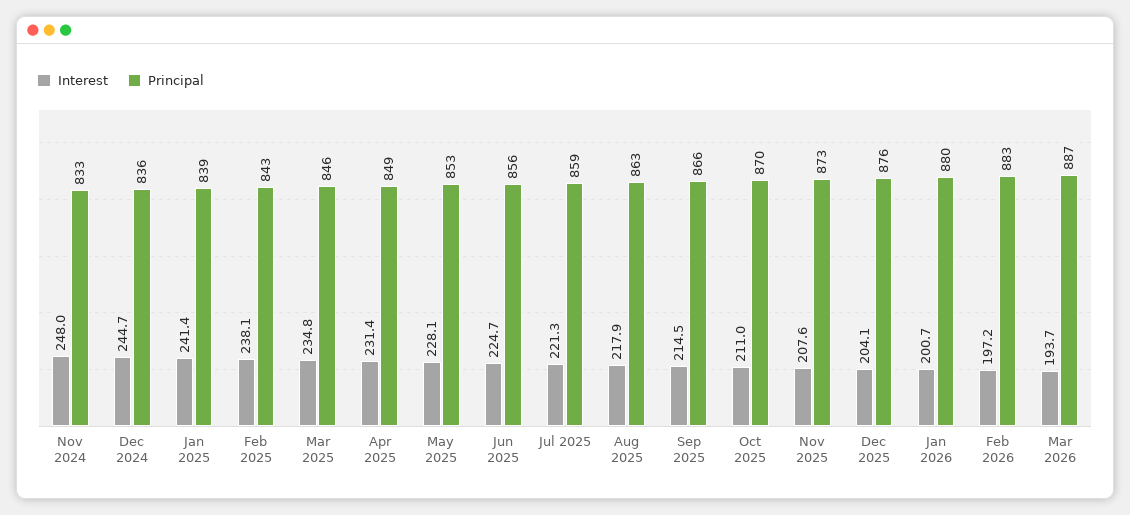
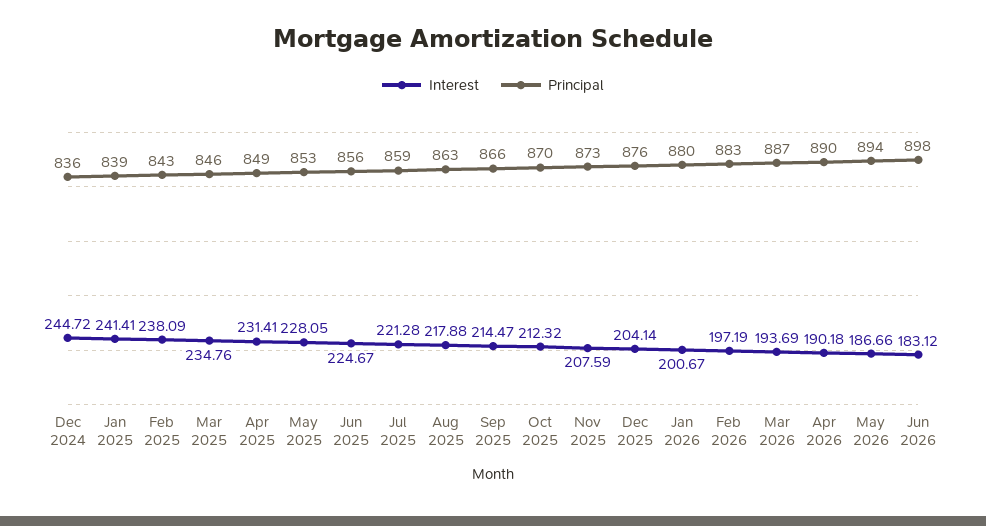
Interest, Nov 2024: 248 -> none
Principal, Nov 2024: 833 -> none
Interest, Oct 2025: 211 -> 212.32
Interest, Apr 2026: none -> 190.18
Principal, Apr 2026: none -> 890
Interest, May 2026: none -> 186.66
Principal, May 2026: none -> 894
Interest, Jun 2026: none -> 183.12
Principal, Jun 2026: none -> 898

